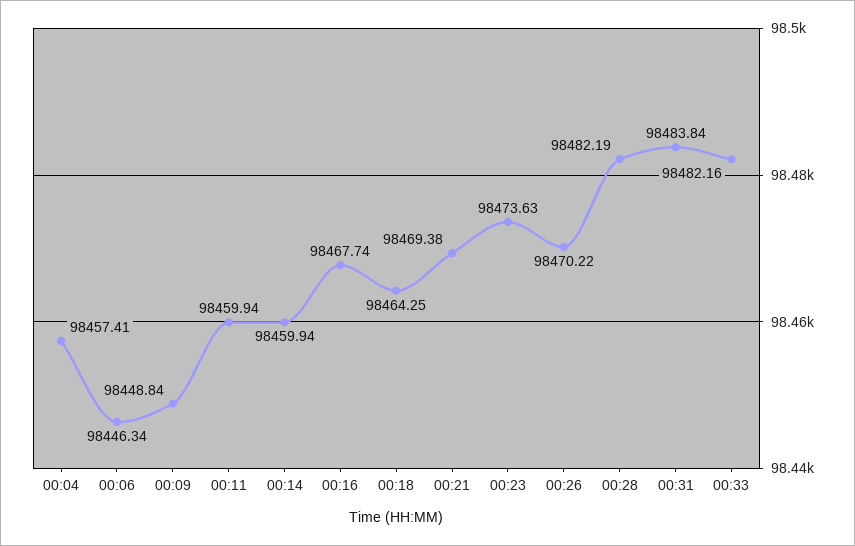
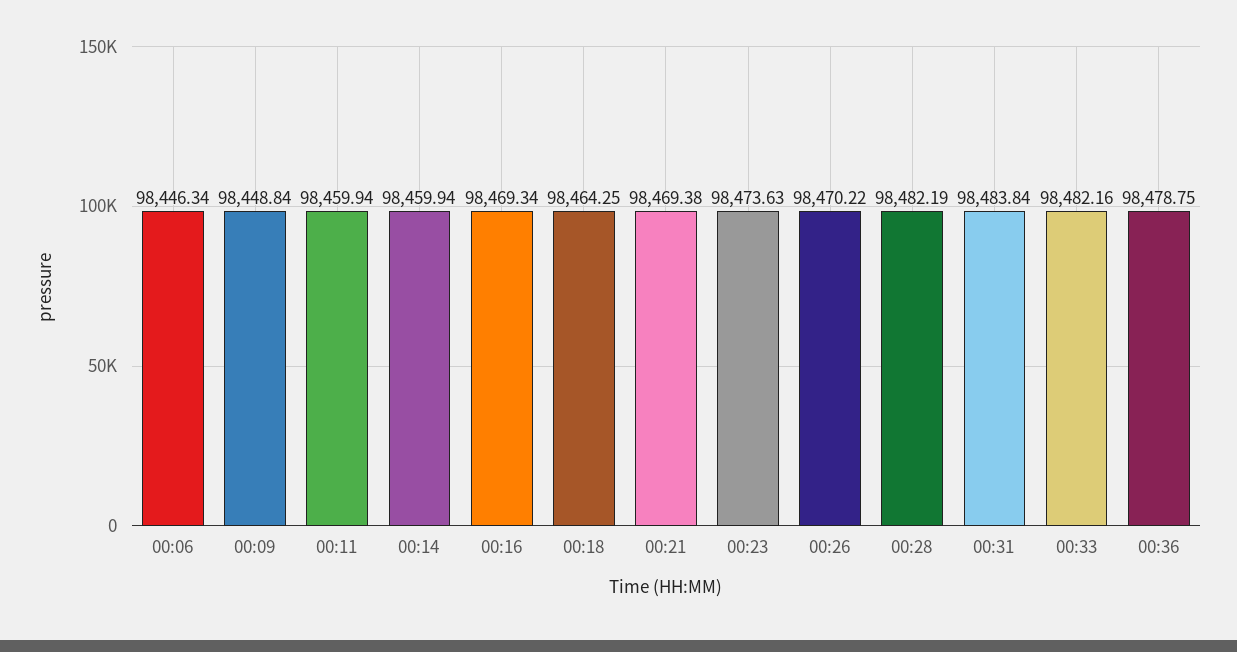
00:04: 98457.41 -> none
00:16: 98467.74 -> 98469.34
00:36: none -> 98478.75

